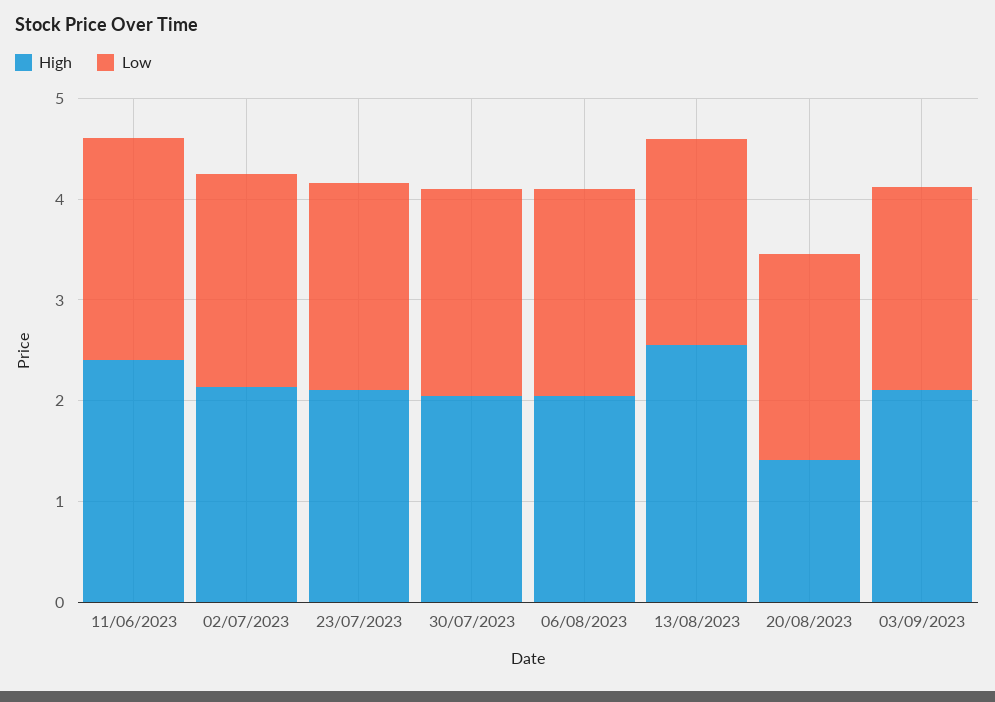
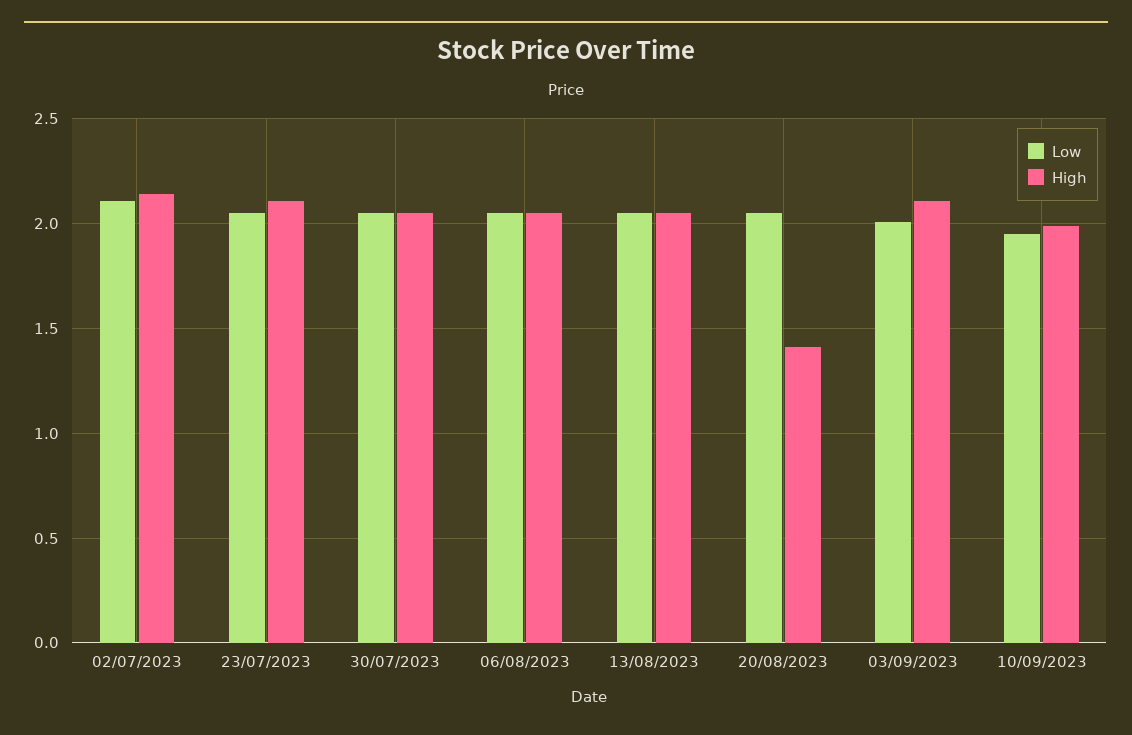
High, 11/06/2023: 2.4 -> none
Low, 11/06/2023: 2.2 -> none
High, 13/08/2023: 2.6 -> 2.05
Low, 10/09/2023: none -> 1.95
High, 10/09/2023: none -> 2

